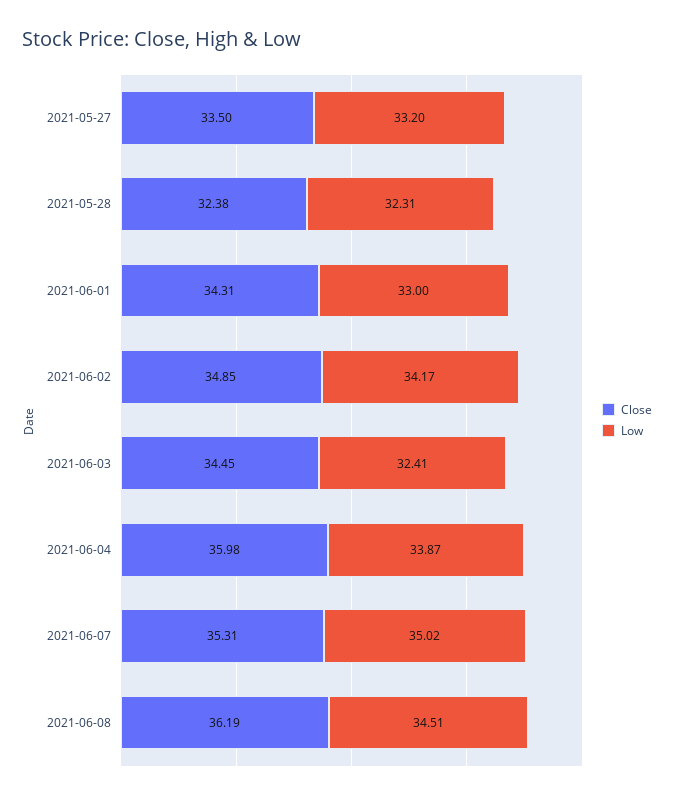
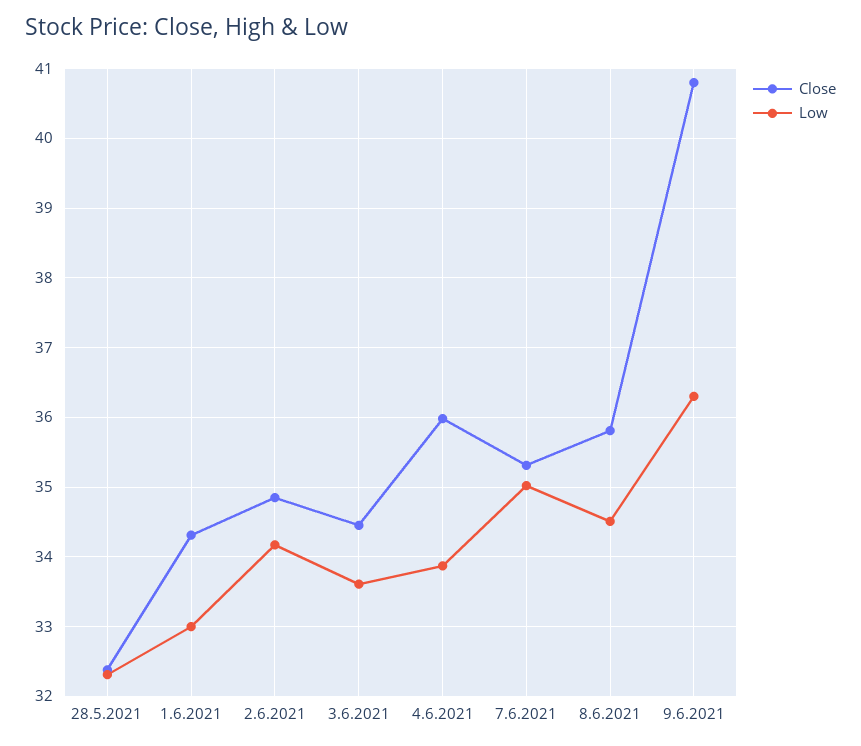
Close, 2021-05-27: 33.5 -> none
Low, 2021-05-27: 33.2 -> none
Low, 2021-06-03: 32.41 -> 33.6
Close, 2021-06-08: 36.19 -> 35.8
Close, 9.6.2021: none -> 40.8
Low, 9.6.2021: none -> 36.3

